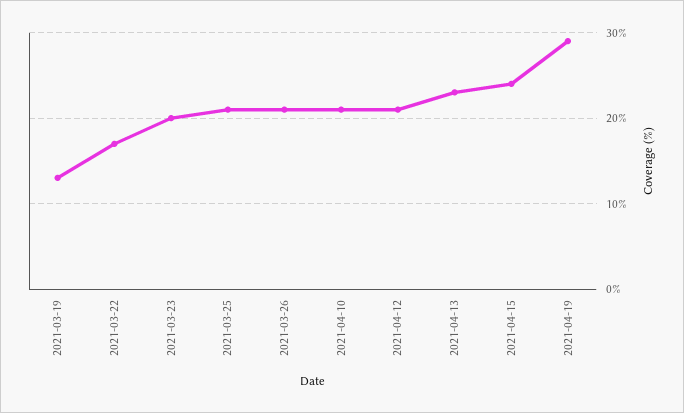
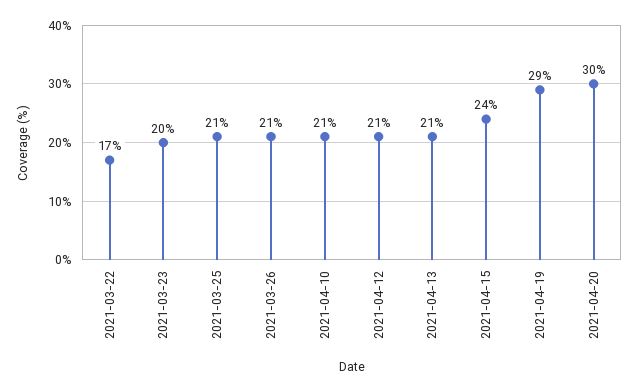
2021-03-19: 13 -> none
2021-04-13: 23 -> 21
2021-04-20: none -> 30

